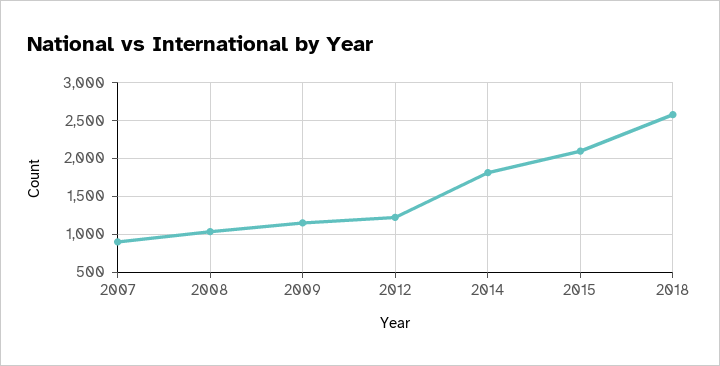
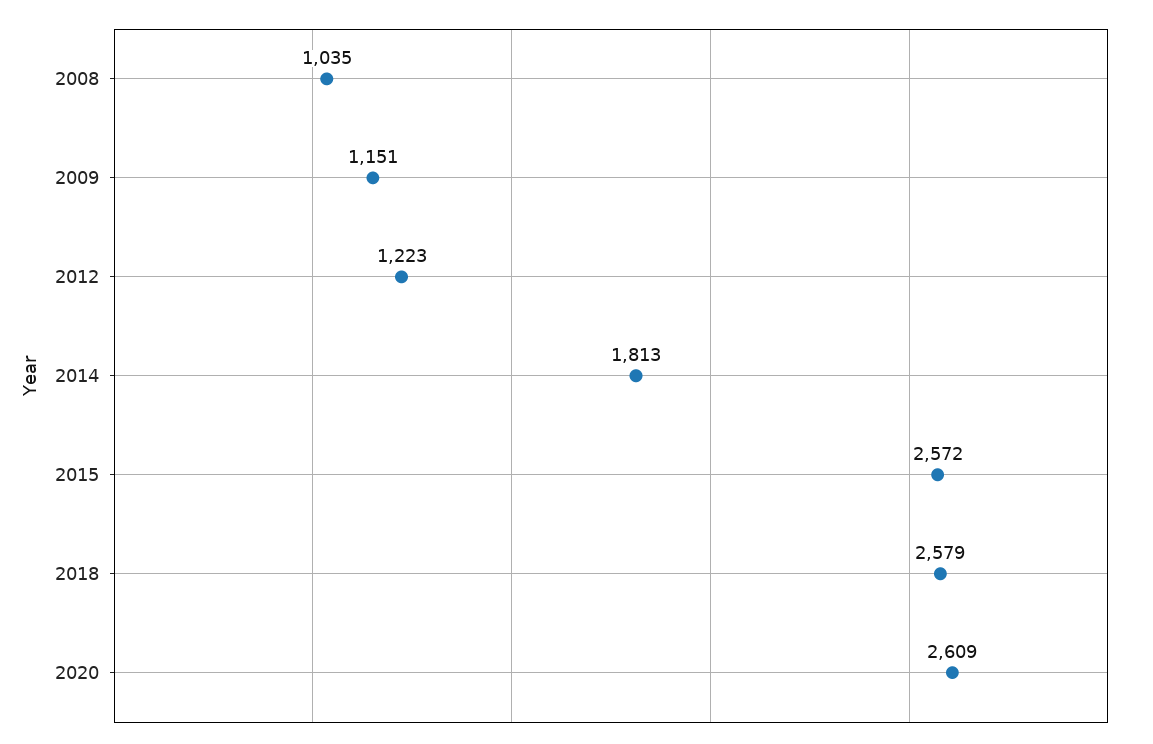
2007: 900 -> none
2015: 2100 -> 2572
2020: none -> 2609

